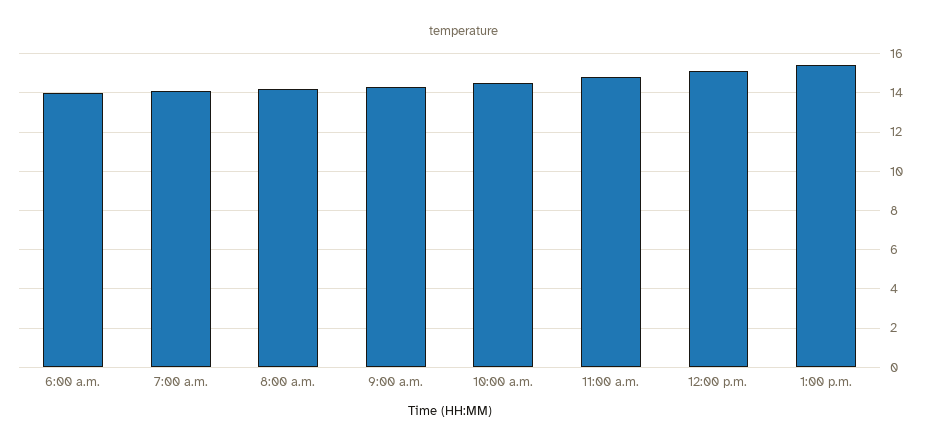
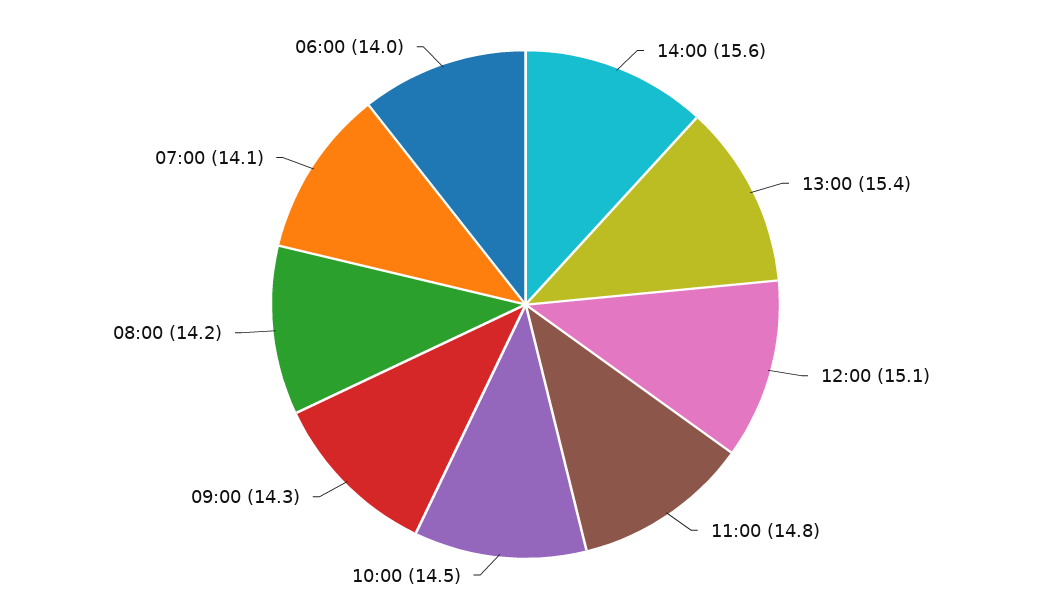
14:00: none -> 15.6

